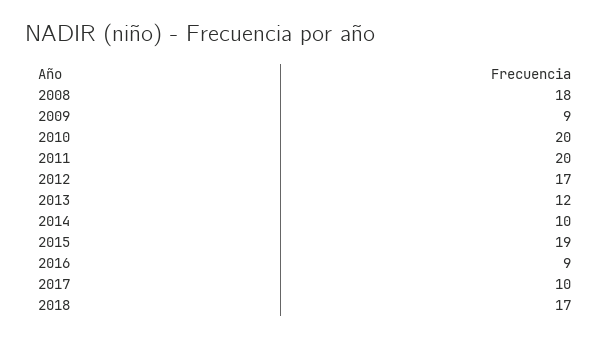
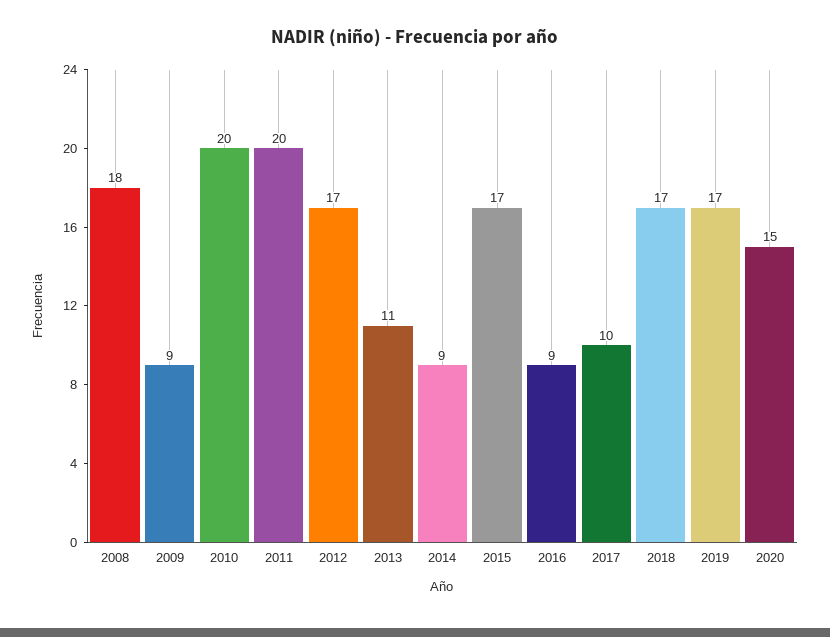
2013: 12 -> 11
2014: 10 -> 9
2015: 19 -> 17
2019: none -> 17
2020: none -> 15

